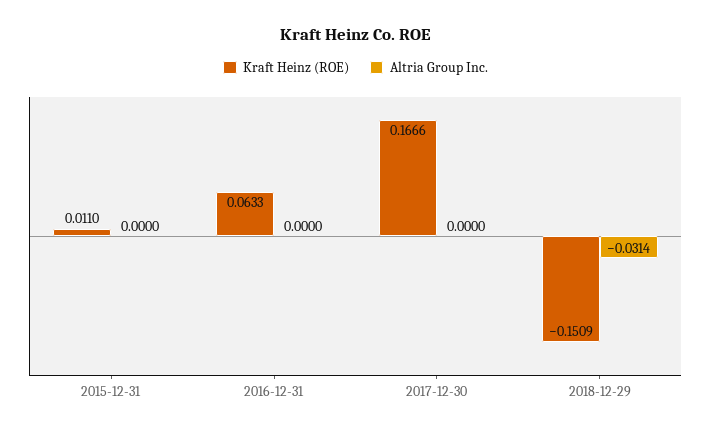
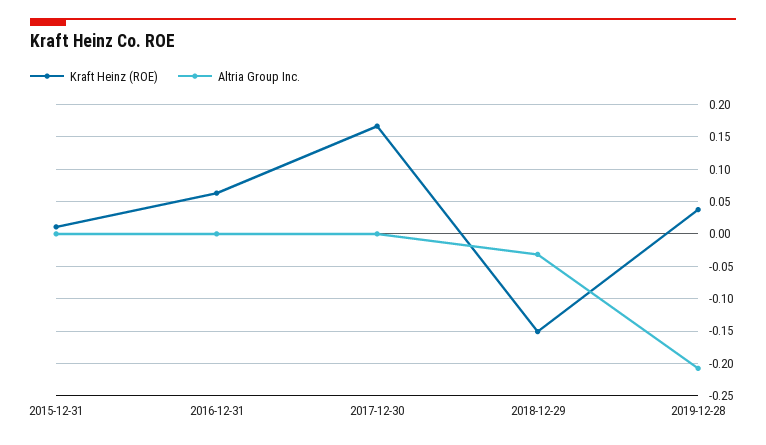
Kraft Heinz (ROE), 2019-12-28: none -> 0.04
Altria Group Inc., 2019-12-28: none -> -0.21

